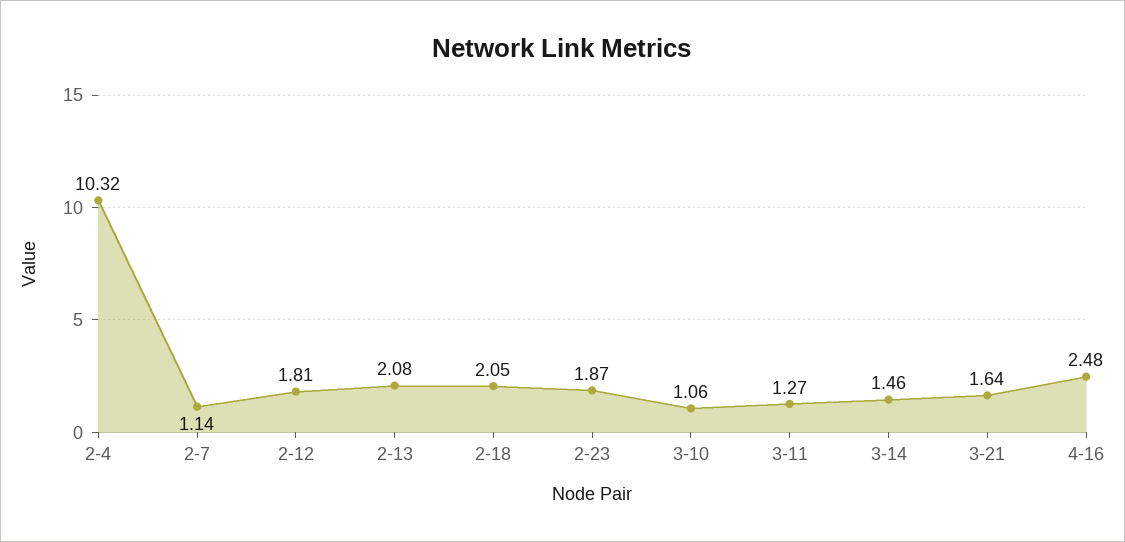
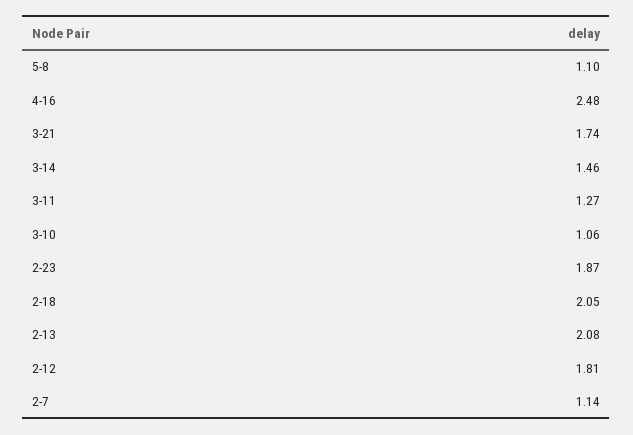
2-4: 10.32 -> none
3-21: 1.64 -> 1.74
5-8: none -> 1.1

